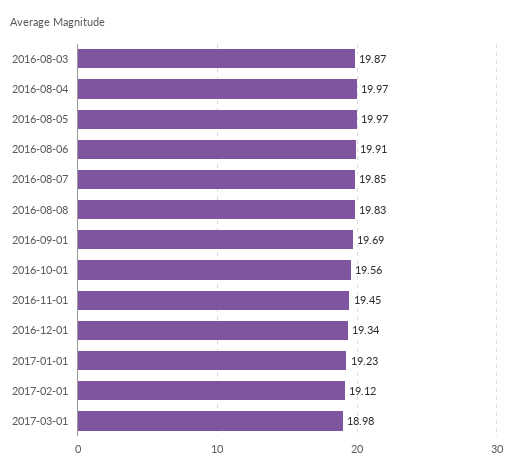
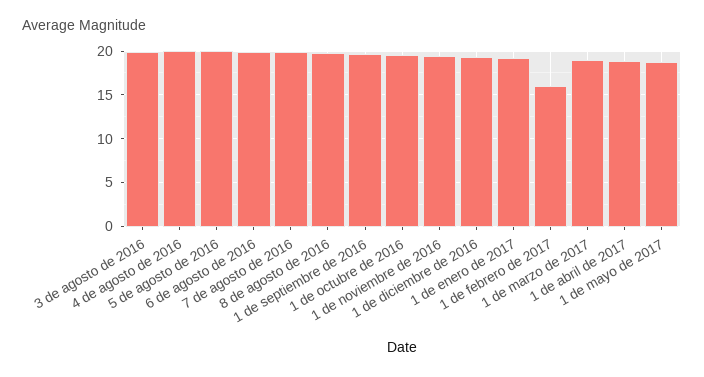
2017-02-01: 19.12 -> 16
1 de abril de 2017: none -> 19
1 de mayo de 2017: none -> 19

